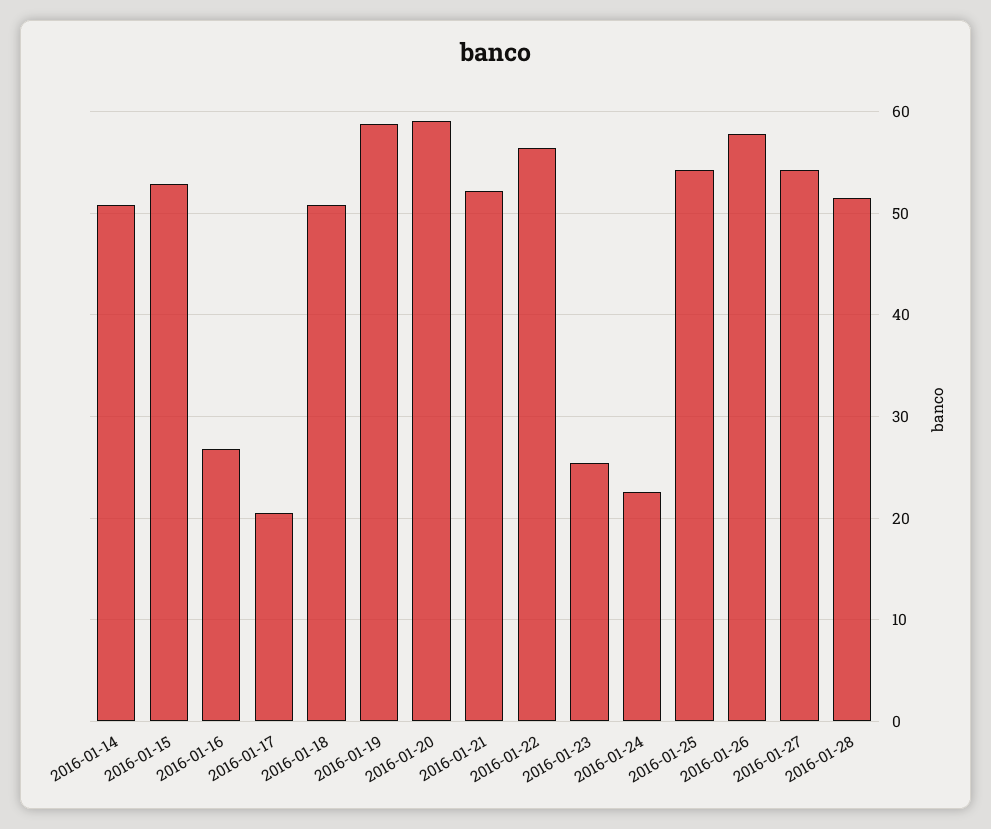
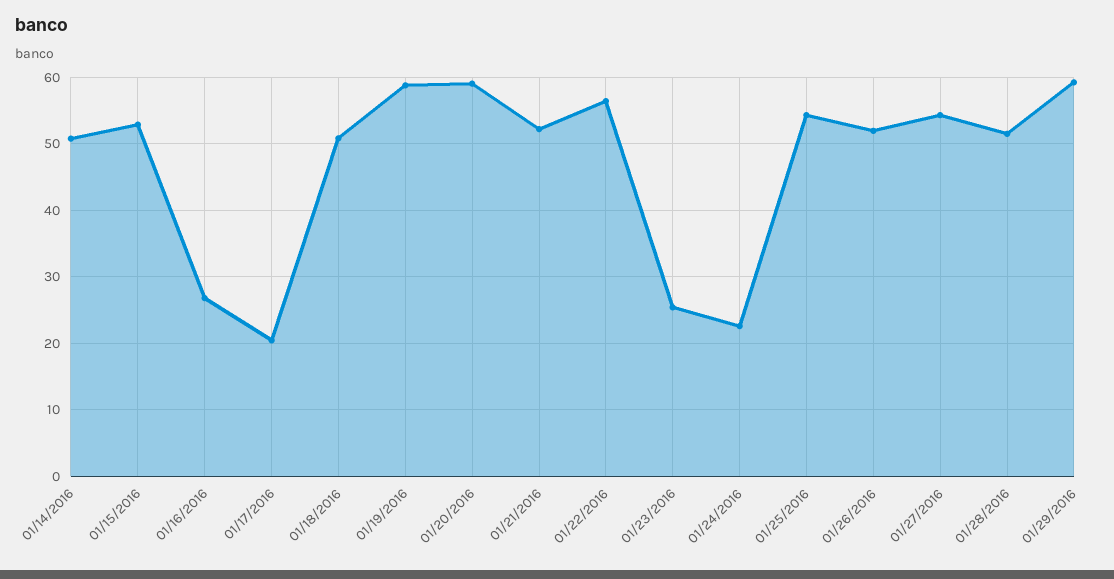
2016-01-26: 58 -> 52
01/29/2016: none -> 59

